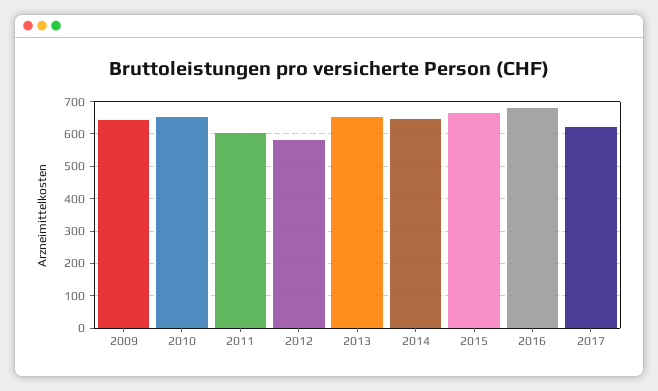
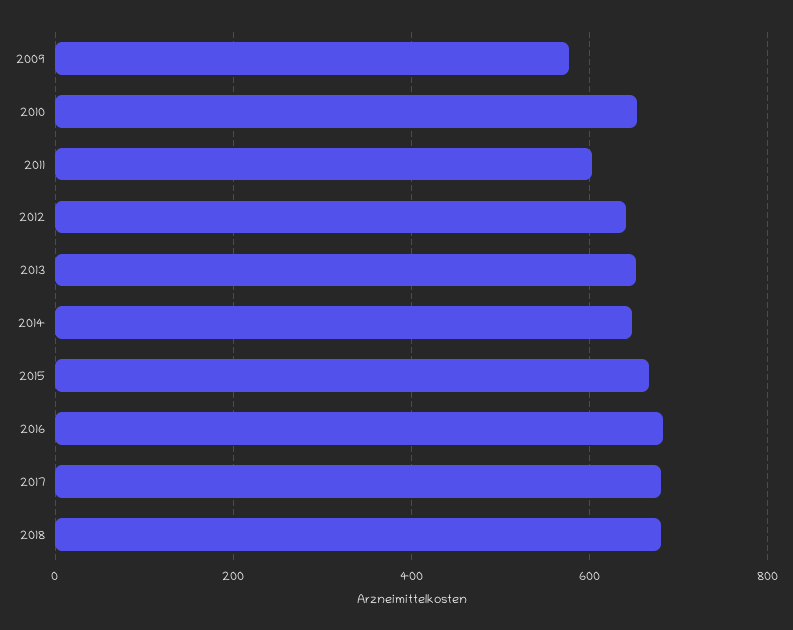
2009: 640 -> 580
2012: 580 -> 640
2017: 620 -> 680
2018: none -> 680

